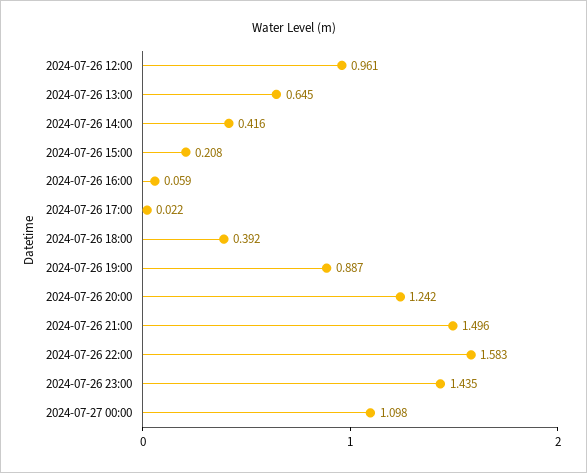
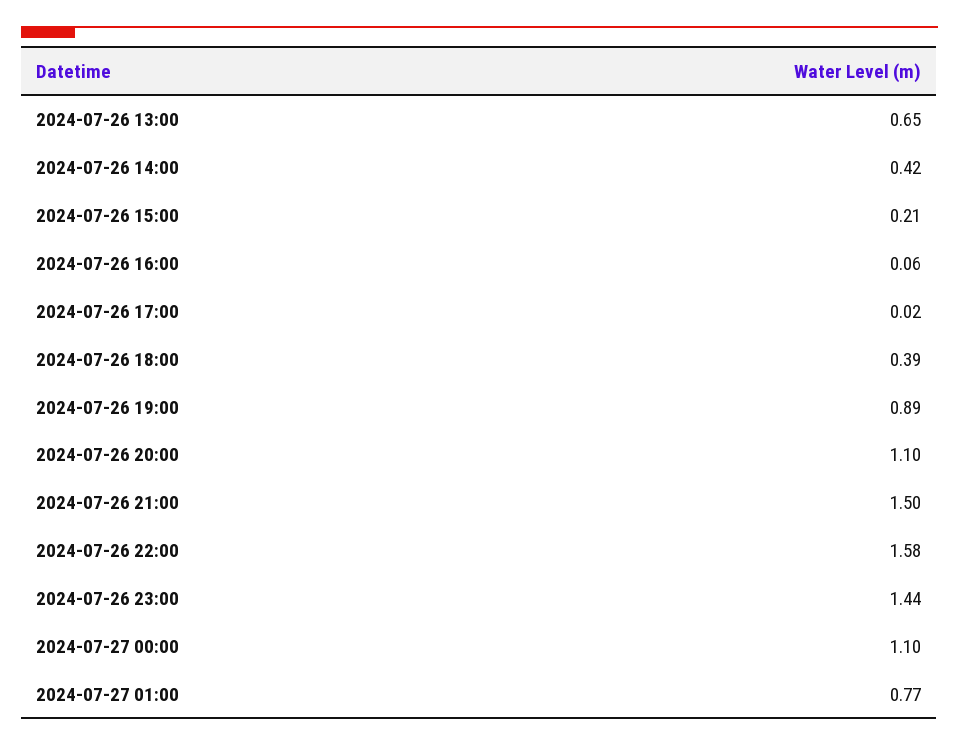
2024-07-26 12:00: 0.961 -> none
2024-07-26 20:00: 1.242 -> 1.1
2024-07-27 01:00: none -> 0.77

